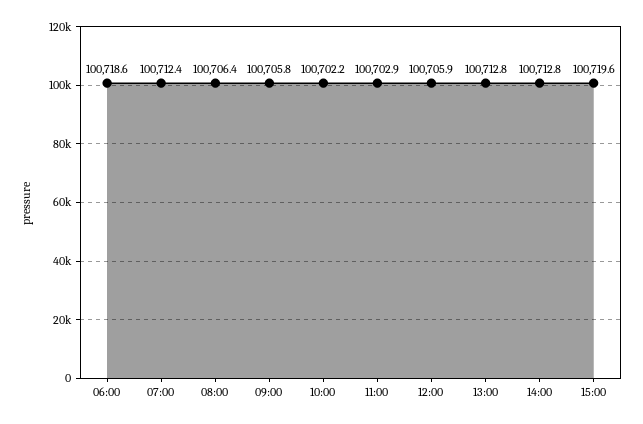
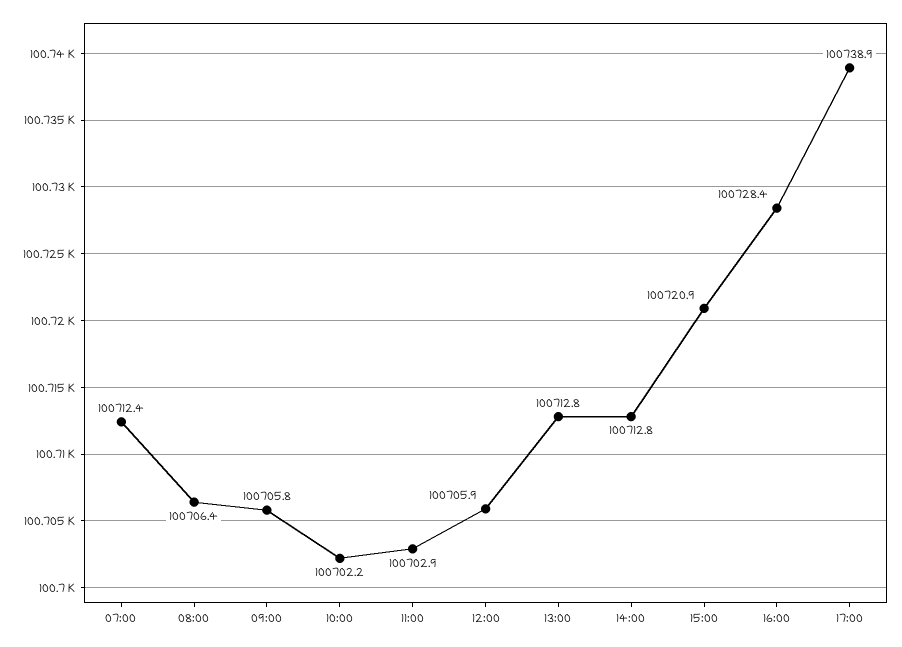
06:00: 100718.6 -> none
15:00: 100719.6 -> 100720.9
16:00: none -> 100728.4
17:00: none -> 100738.9

